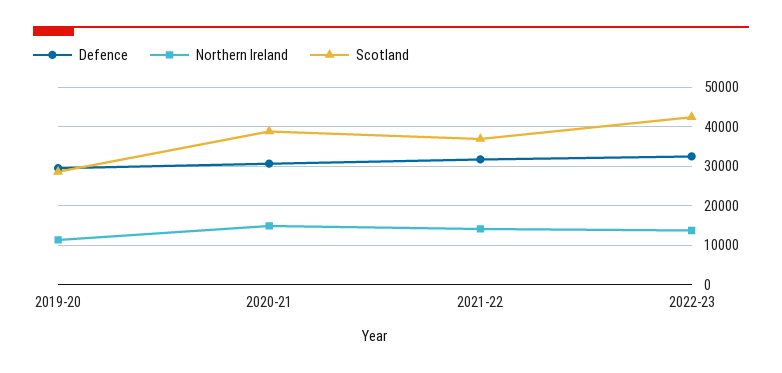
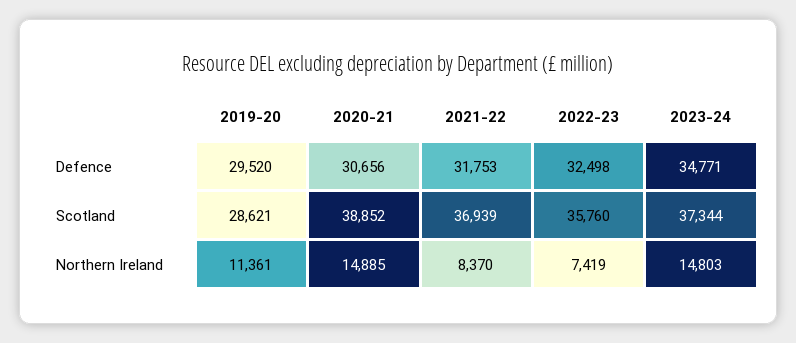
Northern Ireland, 2021-22: 14000 -> 8370
Northern Ireland, 2022-23: 14000 -> 7419
Scotland, 2022-23: 42000 -> 35760
Defence, 2023-24: none -> 34771
Scotland, 2023-24: none -> 37344
Northern Ireland, 2023-24: none -> 14803

